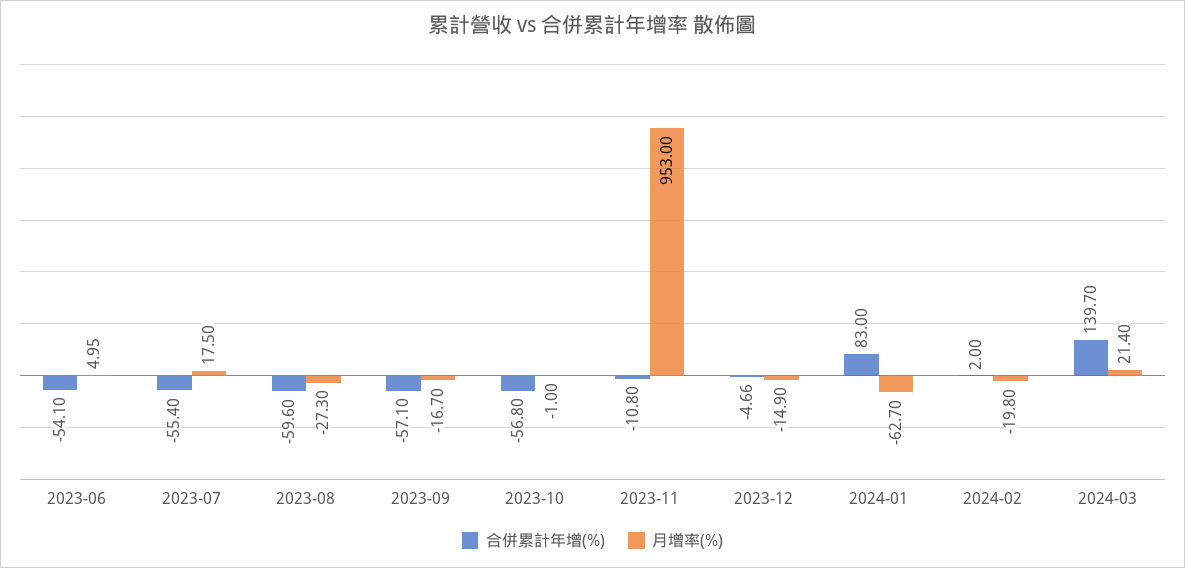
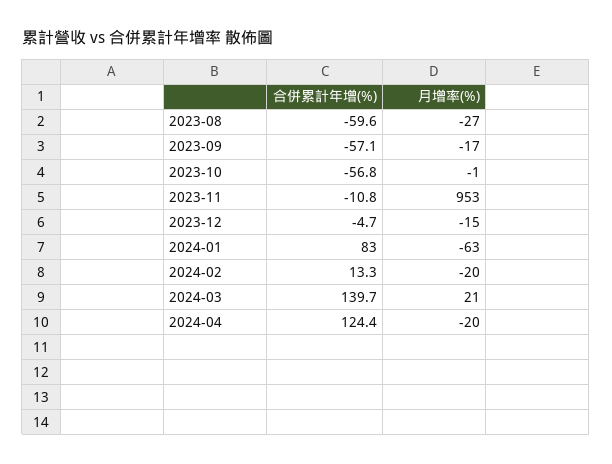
合併累計年增(%), 2023-06: -54.1 -> none
月增率(%), 2023-06: 4.95 -> none
合併累計年增(%), 2023-07: -55.4 -> none
月增率(%), 2023-07: 17.5 -> none
合併累計年增(%), 2024-02: 2 -> 13.3
合併累計年增(%), 2024-04: none -> 124.4
月增率(%), 2024-04: none -> -20

